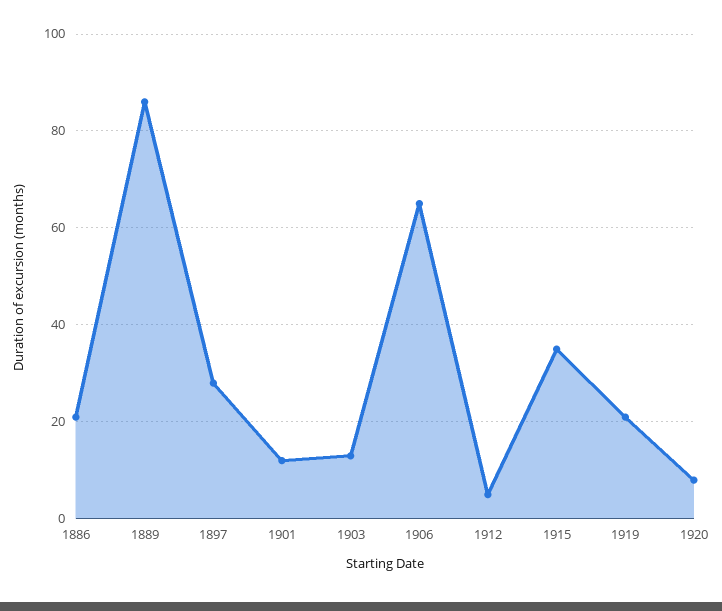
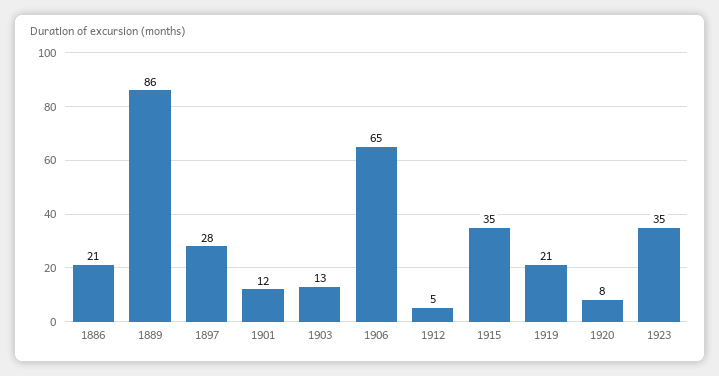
1923: none -> 35

